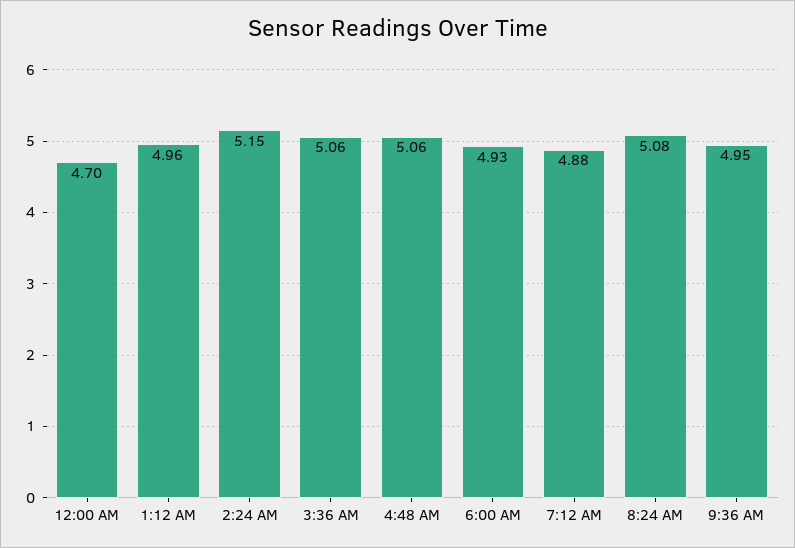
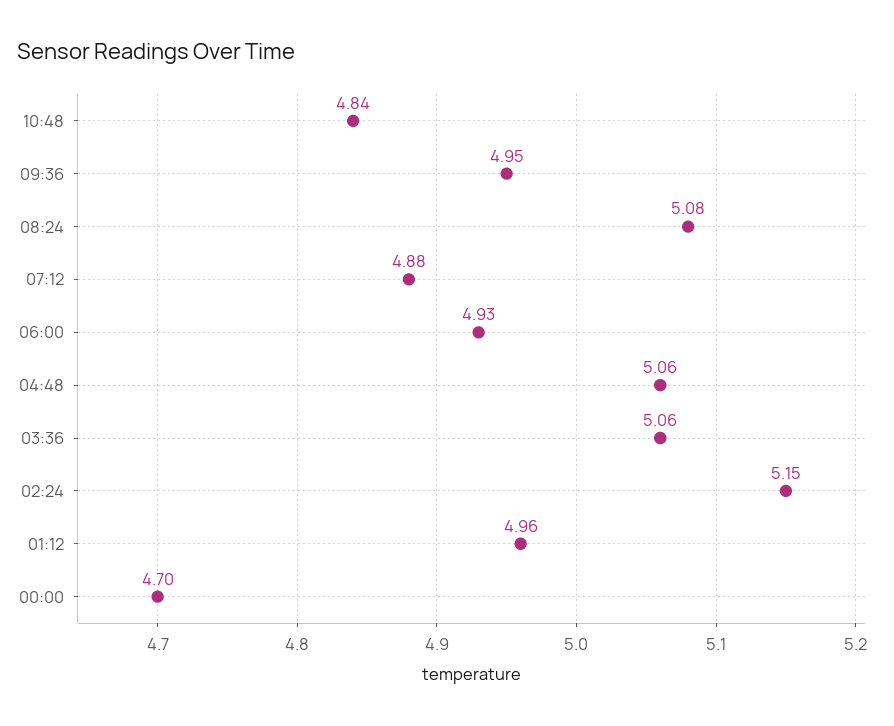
10:48: none -> 4.84

